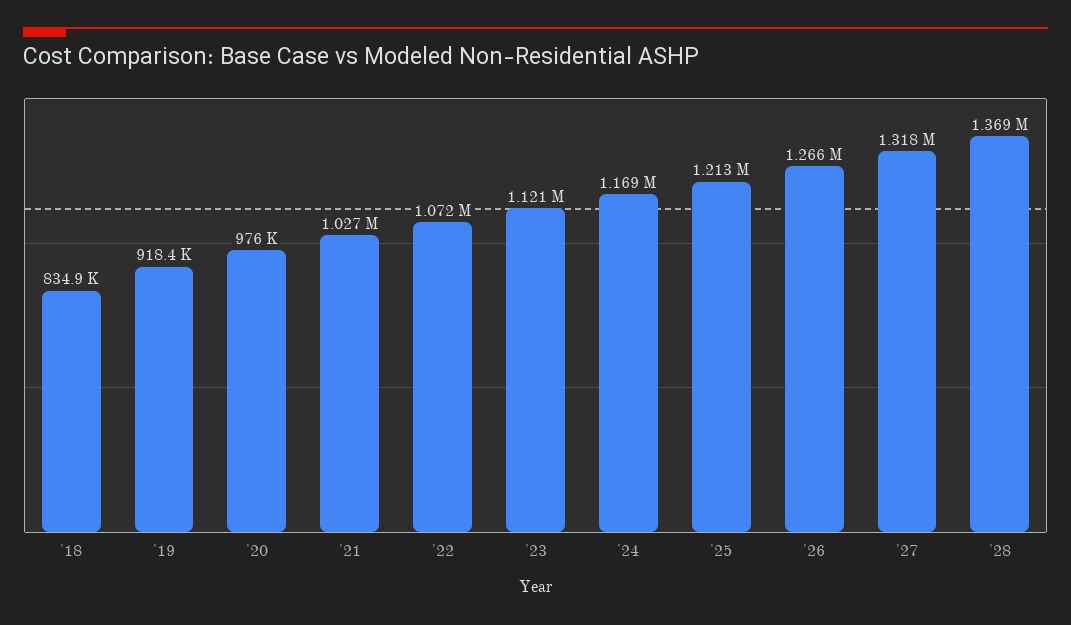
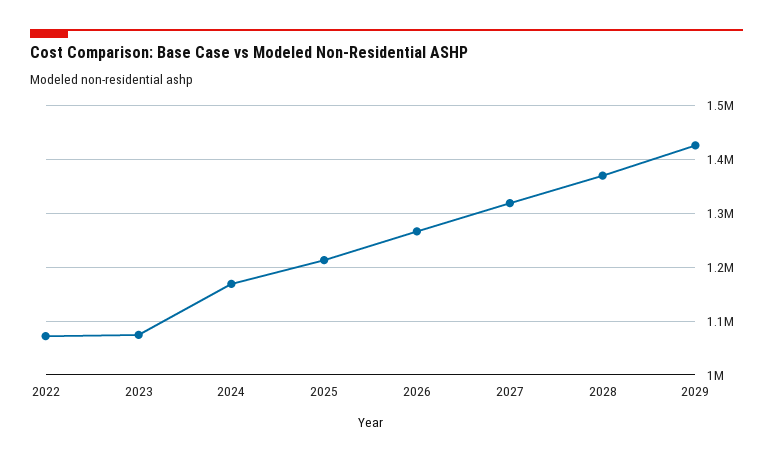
'18: 834900 -> none
'19: 918400 -> none
'20: 976000 -> none
'21: 1027000 -> none
'23: 1121000 -> 1080000
2029: none -> 1420000

